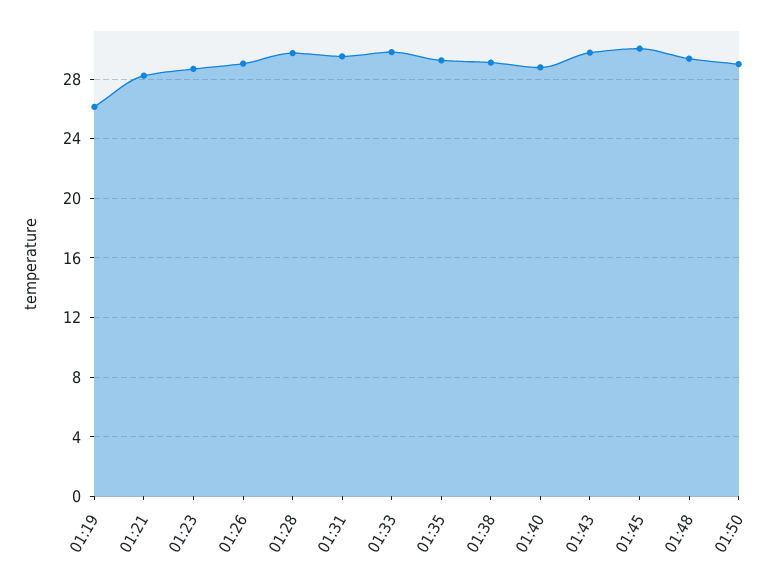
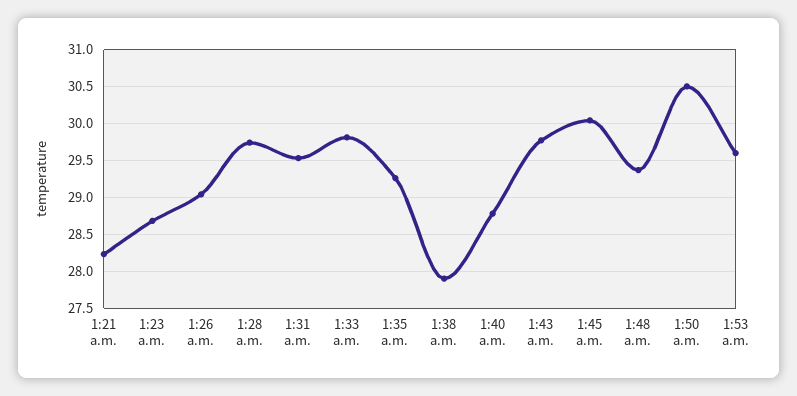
01:19: 26 -> none
01:38: 29 -> 27.9
01:50: 29 -> 30.5
1:53 a.m.: none -> 29.6

